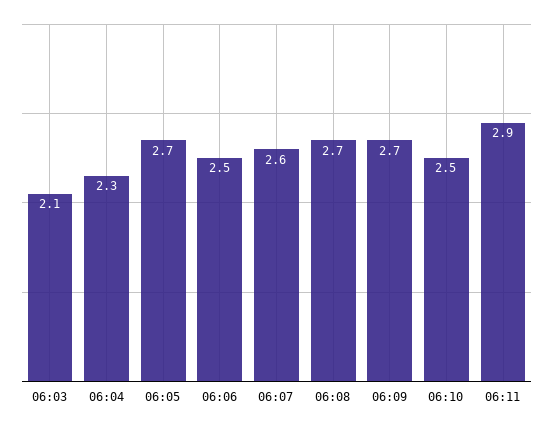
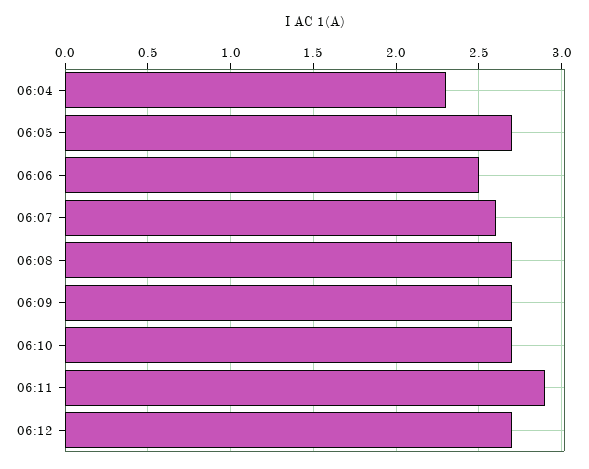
06:03: 2.1 -> none
06:10: 2.5 -> 2.7
06:12: none -> 2.7

